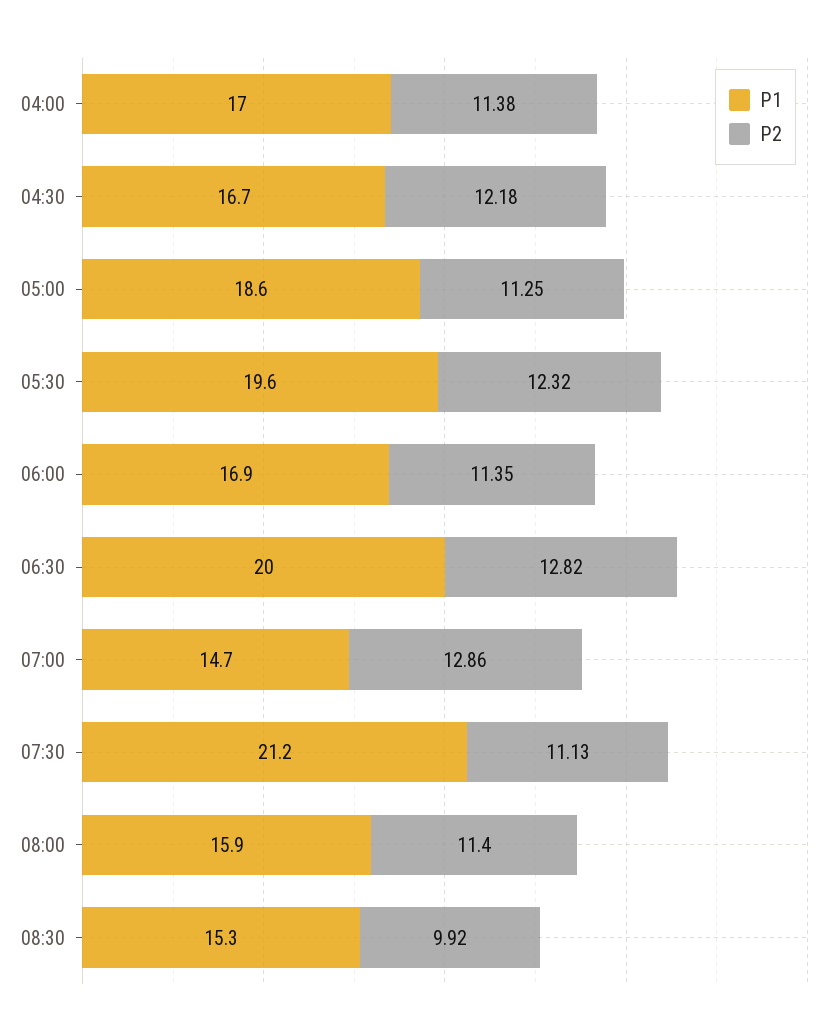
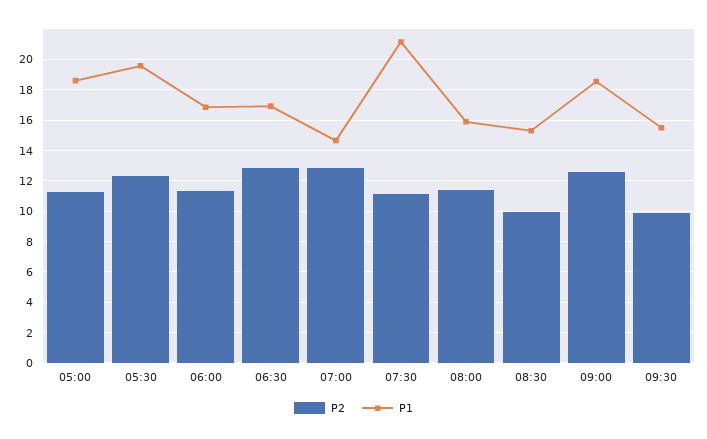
P1, 04:00: 17 -> none
P2, 04:00: 11.38 -> none
P1, 04:30: 16.7 -> none
P2, 04:30: 12.18 -> none
P1, 06:30: 20 -> 17
P2, 09:00: none -> 12.5
P1, 09:00: none -> 18.5
P2, 09:30: none -> 10
P1, 09:30: none -> 15.5

